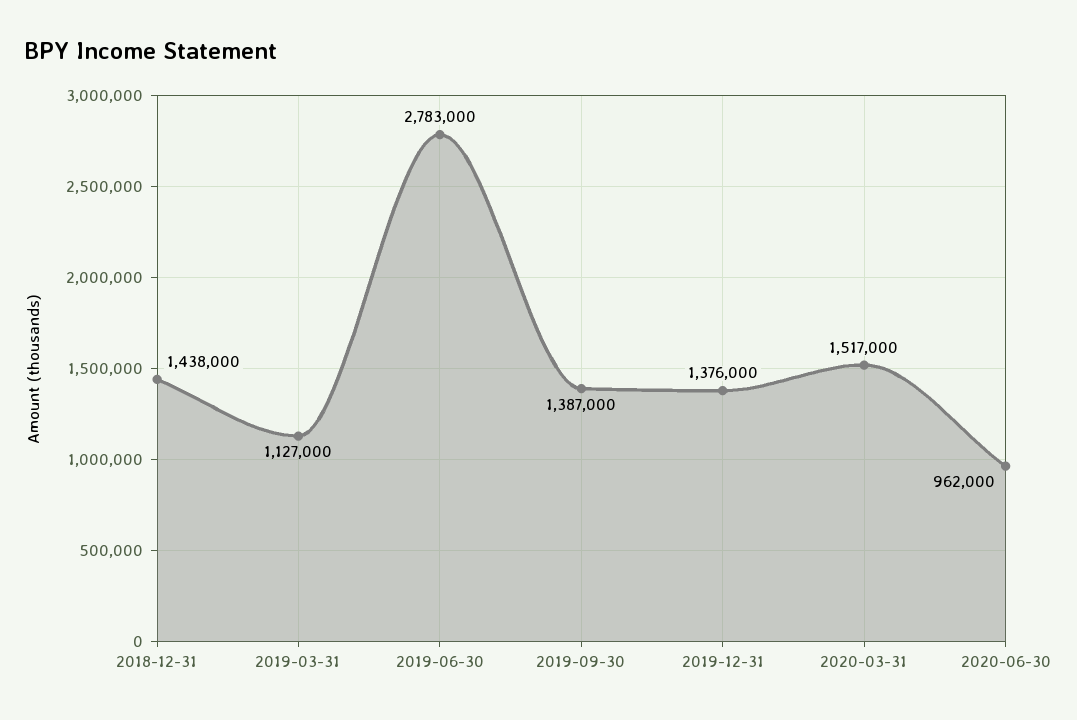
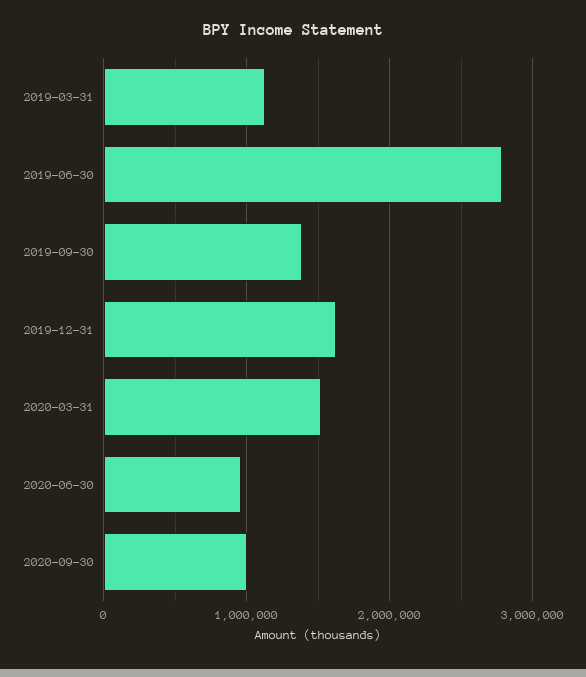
2018-12-31: 1438000 -> none
2019-12-31: 1376000 -> 1600000
2020-09-30: none -> 1000000

